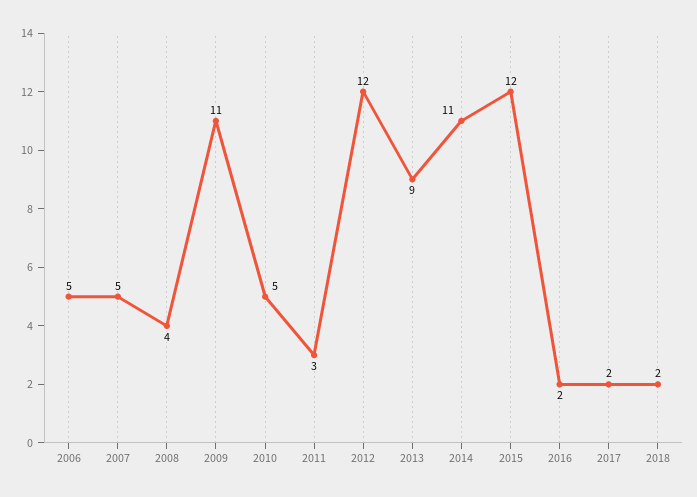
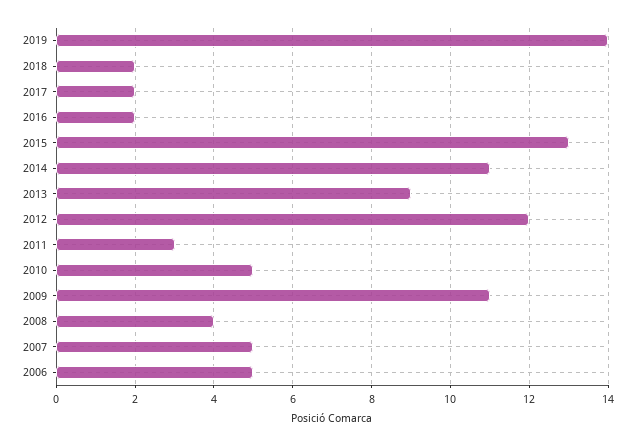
2015: 12 -> 13
2019: none -> 14

